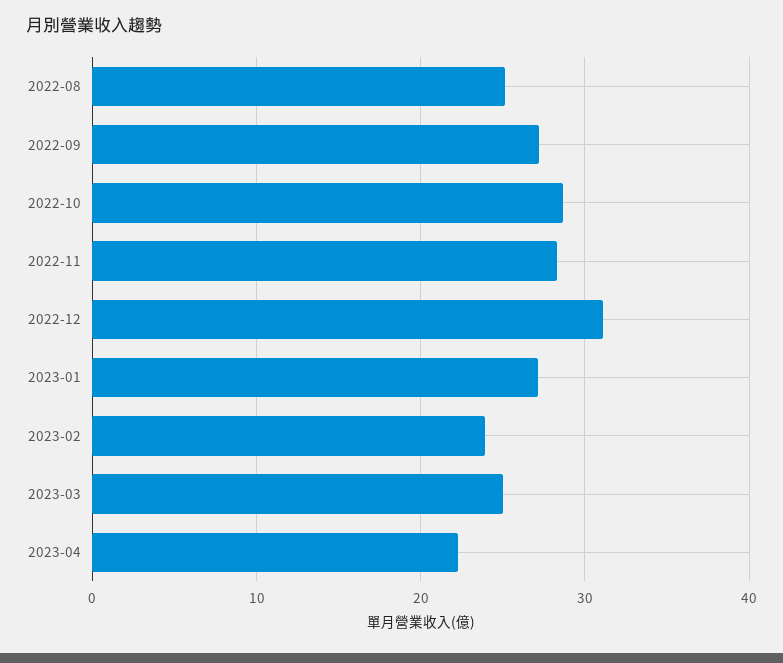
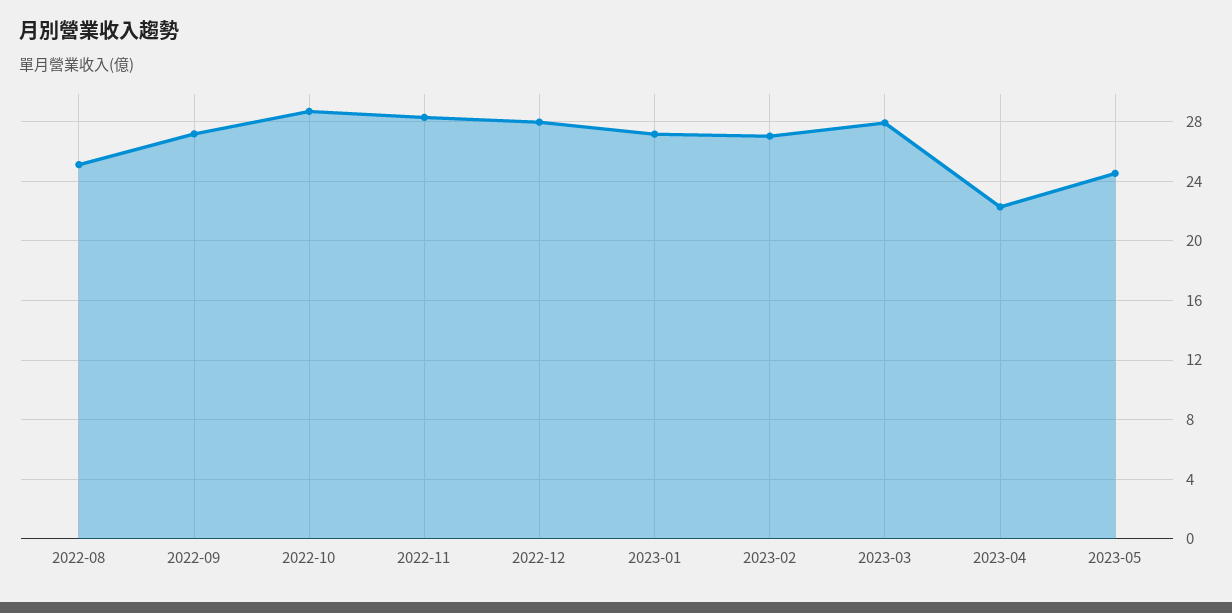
2022-12: 31 -> 28
2023-02: 24 -> 27
2023-03: 25 -> 28
2023-05: none -> 24.5

